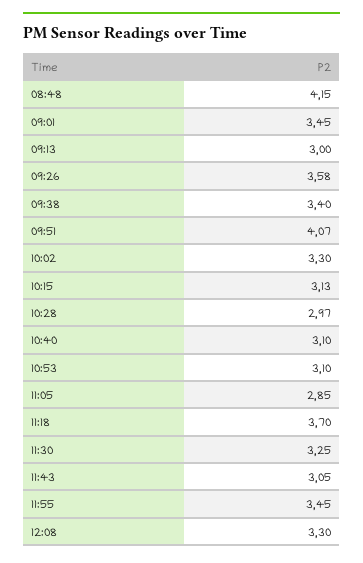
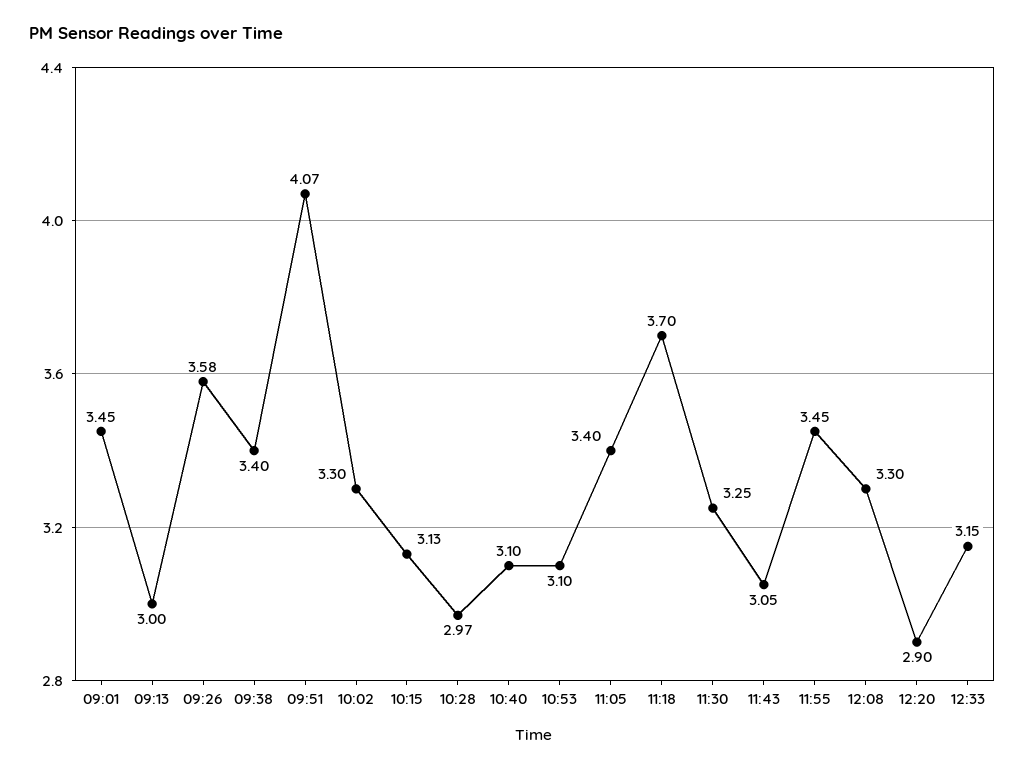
08:48: 4.15 -> none
11:05: 2.85 -> 3.4
12:20: none -> 2.9
12:33: none -> 3.15

